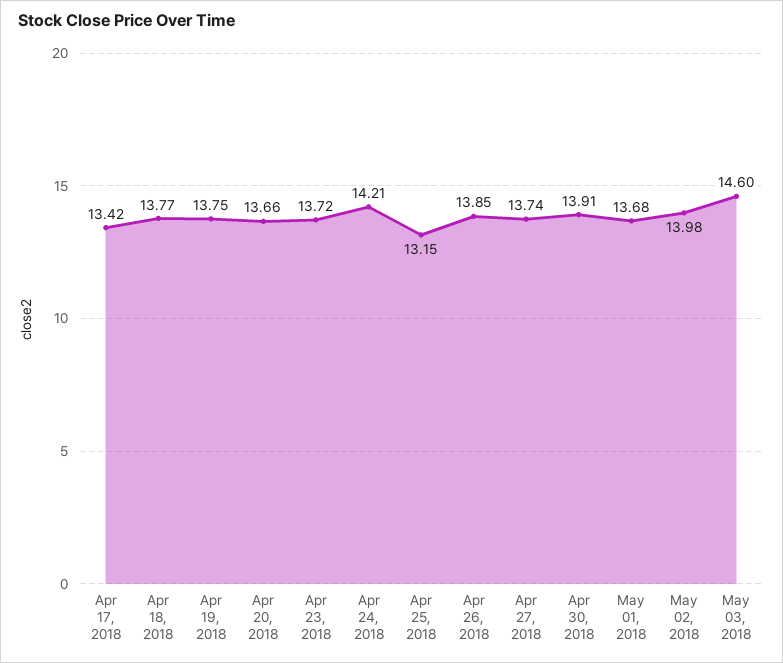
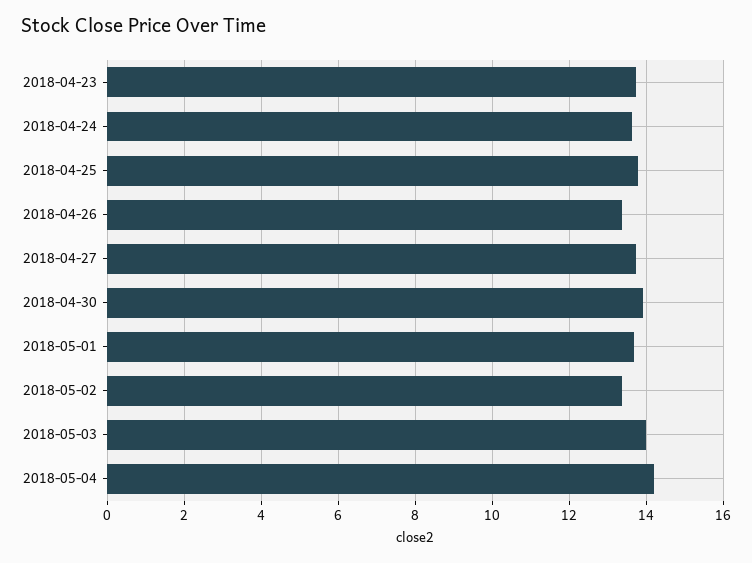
Apr 17, 2018: 13.42 -> none
Apr 18, 2018: 13.77 -> none
Apr 19, 2018: 13.75 -> none
Apr 20, 2018: 13.66 -> none
Apr 24, 2018: 14.21 -> 13.6
Apr 25, 2018: 13.15 -> 13.8
Apr 26, 2018: 13.85 -> 13.4
May 02, 2018: 13.98 -> 13.4
May 03, 2018: 14.6 -> 14
2018-05-04: none -> 14.2

